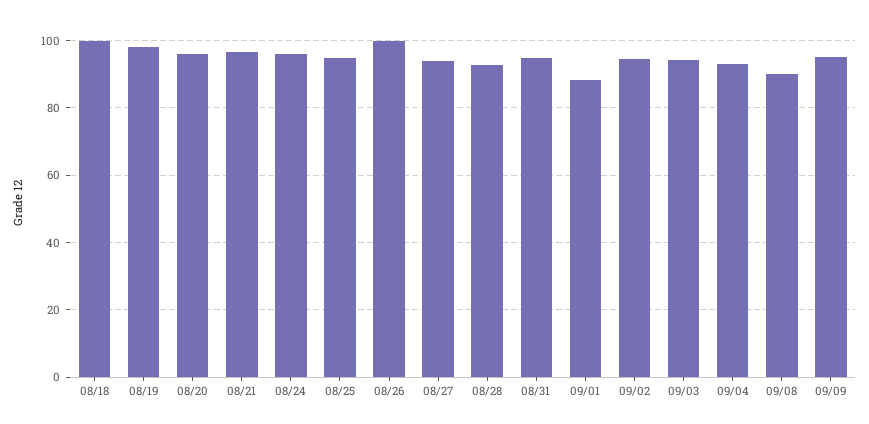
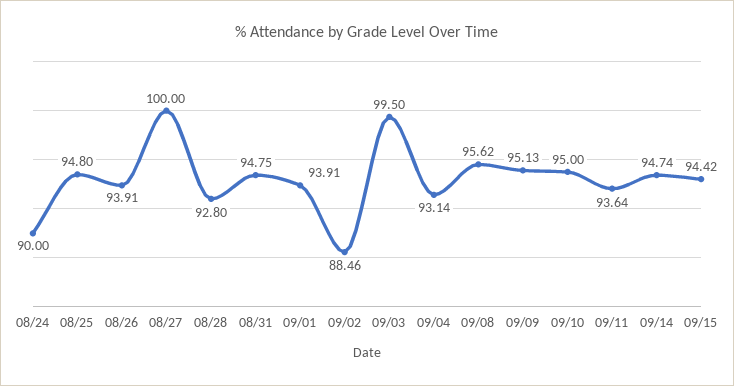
08/18: 100 -> none
08/19: 98 -> none
08/20: 96 -> none
08/21: 96 -> none
08/24: 96 -> 90
08/26: 100 -> 93.91
08/27: 94 -> 100
09/01: 88 -> 93.91
09/02: 94 -> 88.46
09/03: 94 -> 99.5
09/08: 90 -> 95.62
09/10: none -> 95
09/11: none -> 93.64
09/14: none -> 94.74
09/15: none -> 94.42

